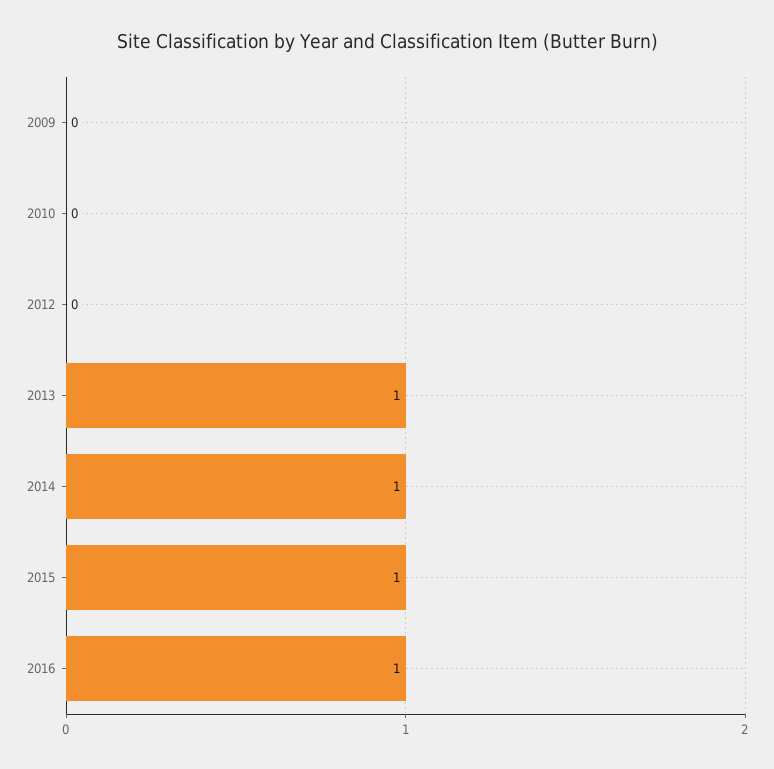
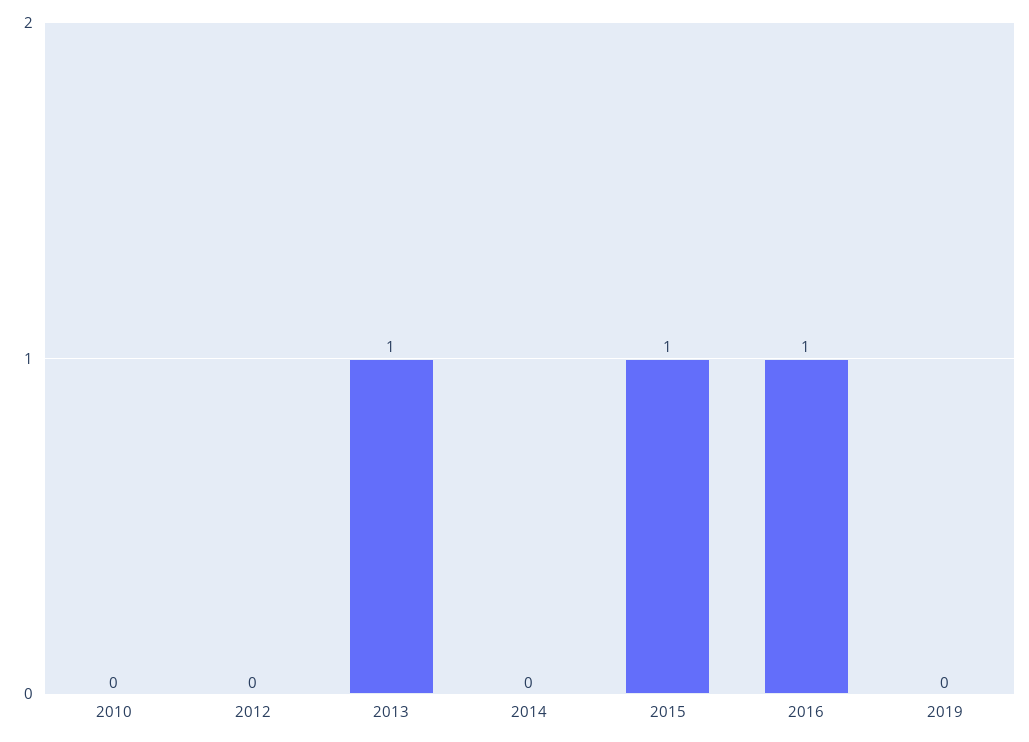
2009: 0 -> none
2014: 1 -> 0
2019: none -> 0

